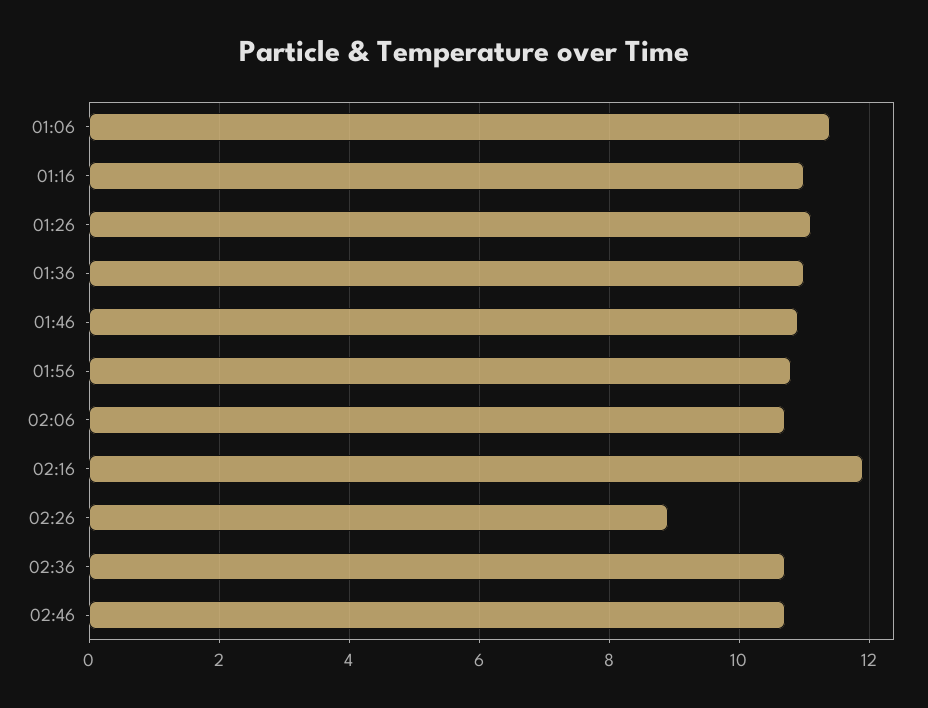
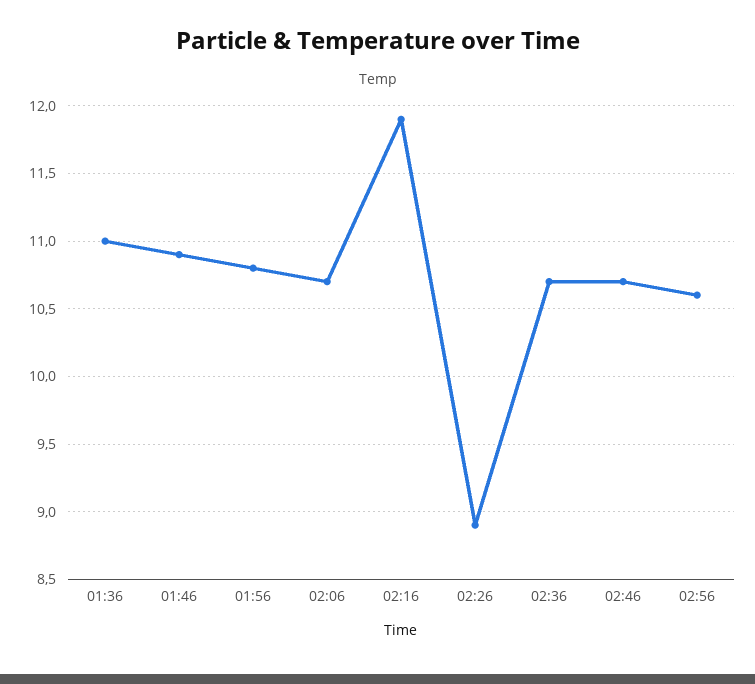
01:06: 11.5 -> none
01:16: 11 -> none
01:26: 11 -> none
02:56: none -> 10.6

